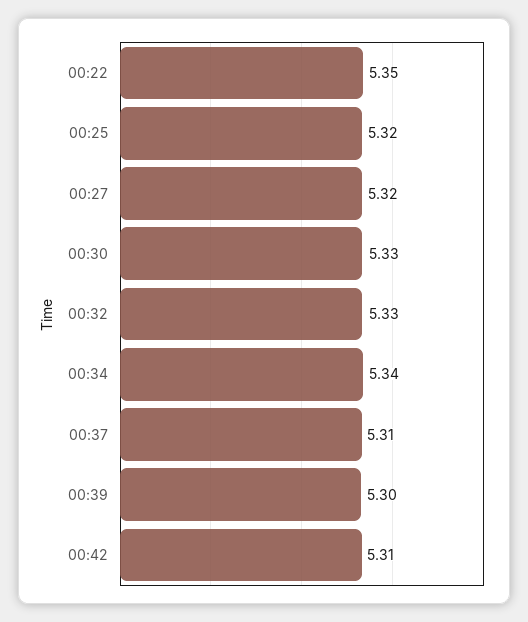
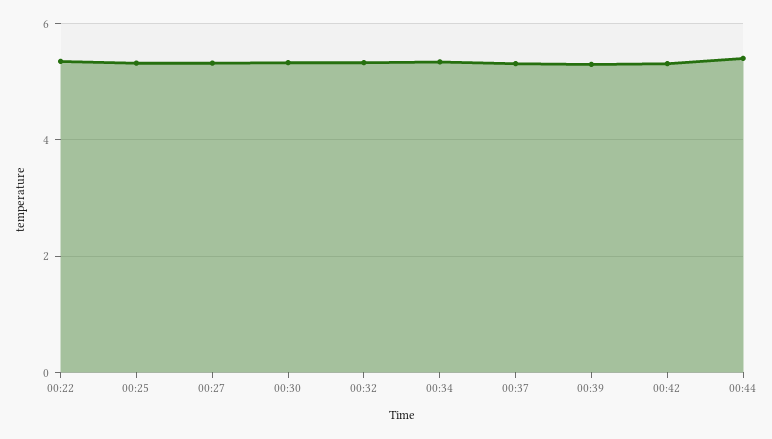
00:44: none -> 5.4

